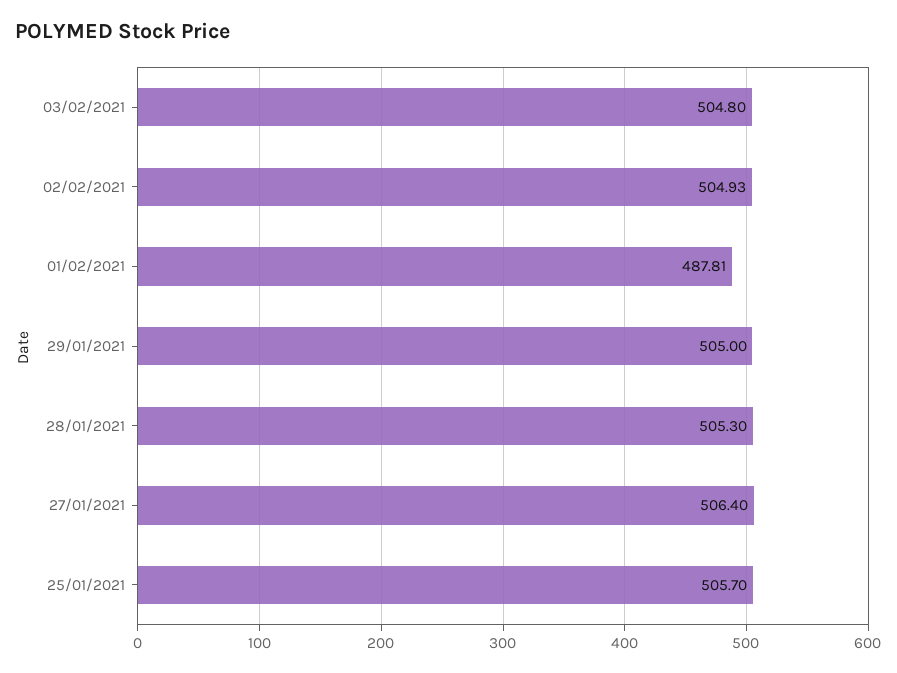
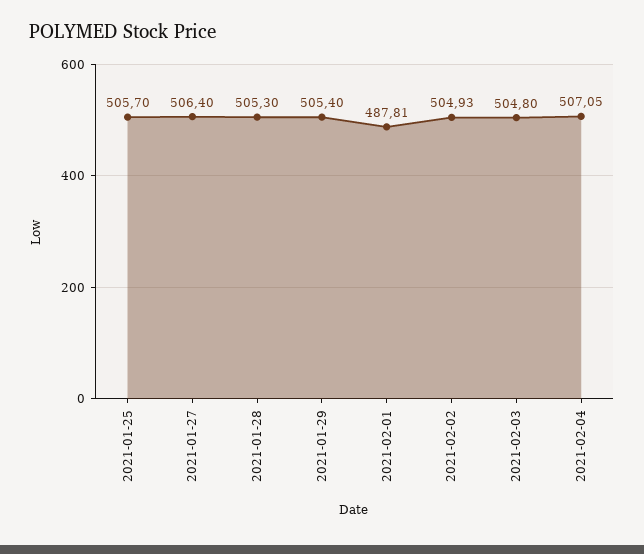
29/01/2021: 505 -> 505.4
2021-02-04: none -> 507.05

